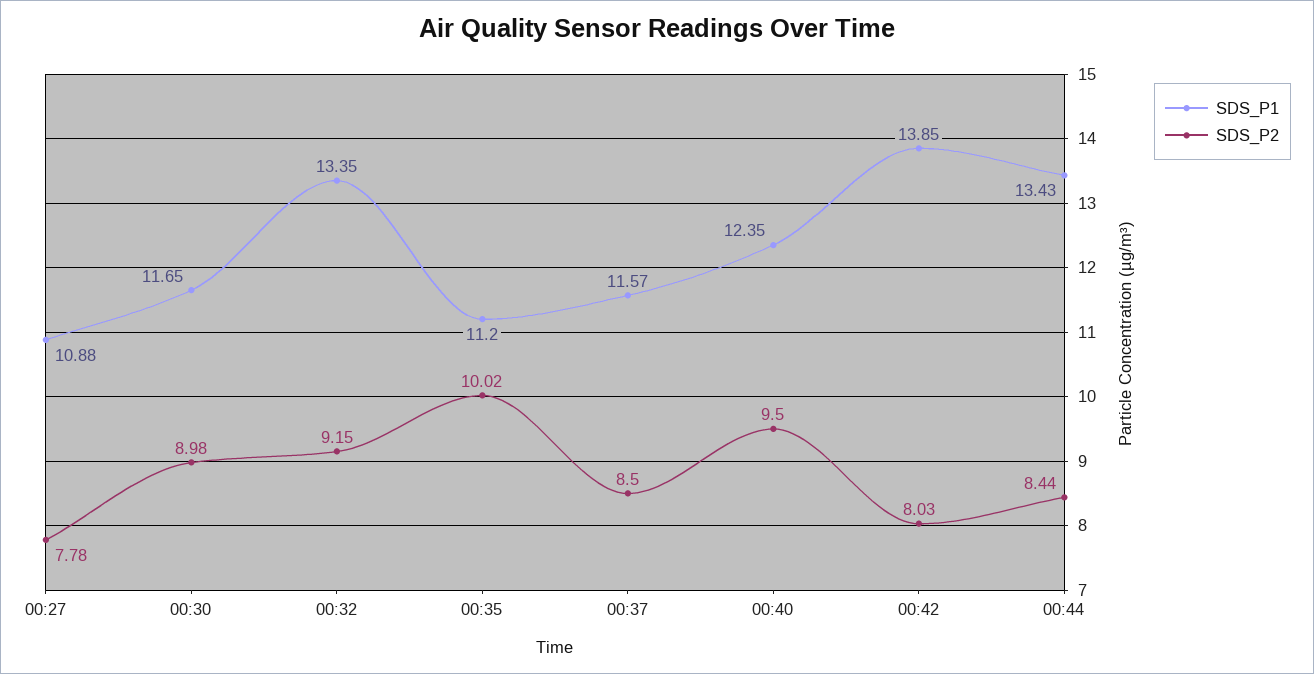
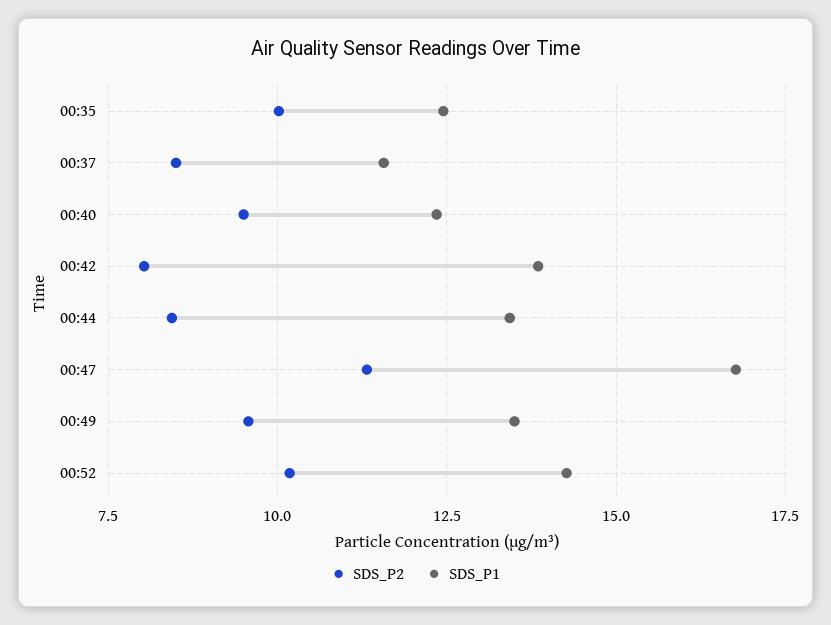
SDS_P1, 00:27: 10.88 -> none
SDS_P2, 00:27: 7.78 -> none
SDS_P1, 00:30: 11.65 -> none
SDS_P2, 00:30: 8.98 -> none
SDS_P1, 00:32: 13.35 -> none
SDS_P2, 00:32: 9.15 -> none
SDS_P1, 00:35: 11.2 -> 12.5
SDS_P2, 00:47: none -> 11.25
SDS_P1, 00:47: none -> 16.75
SDS_P2, 00:49: none -> 9.5
SDS_P1, 00:49: none -> 13.5
SDS_P2, 00:52: none -> 10.25
SDS_P1, 00:52: none -> 14.25

